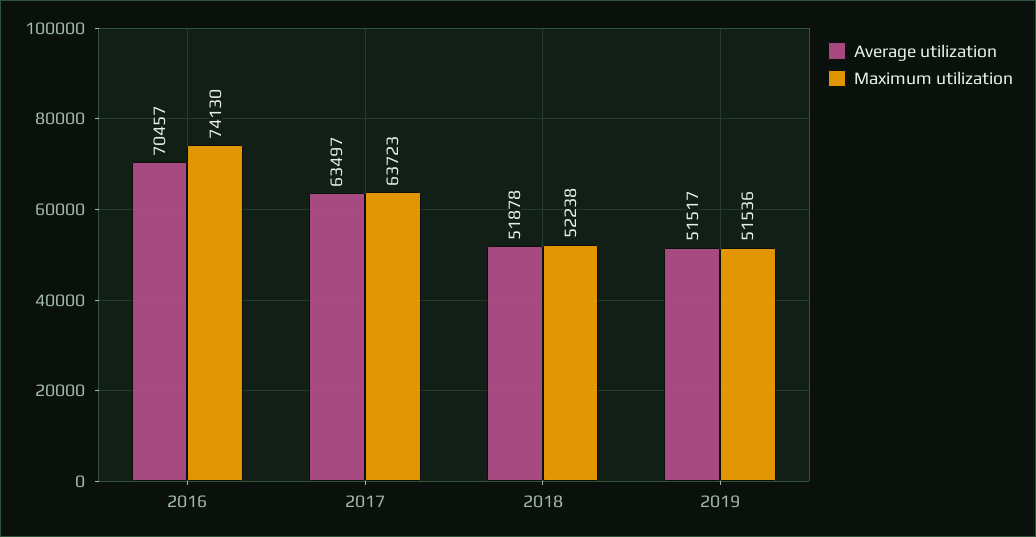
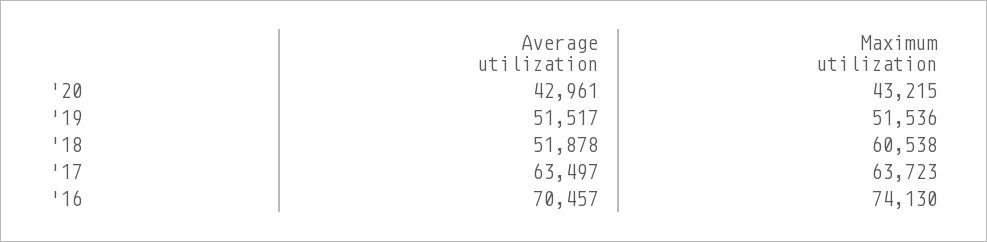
Maximum utilization, 2018: 52238 -> 60538
Average utilization, '20: none -> 42961
Maximum utilization, '20: none -> 43215

